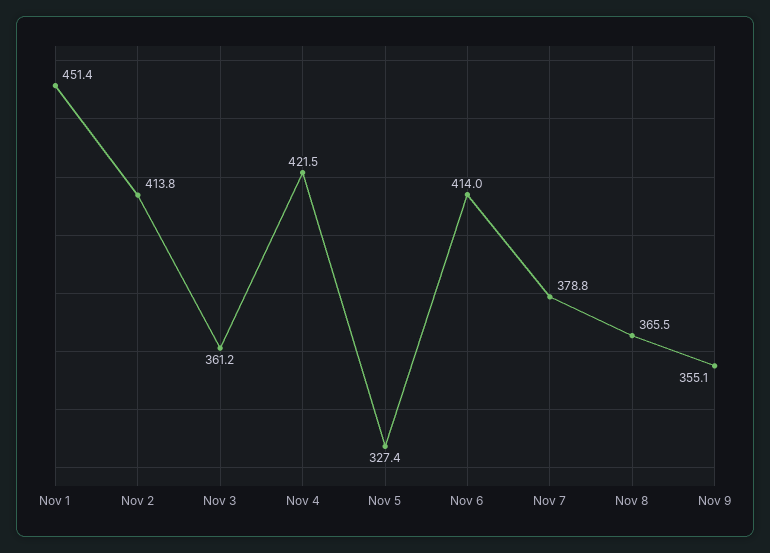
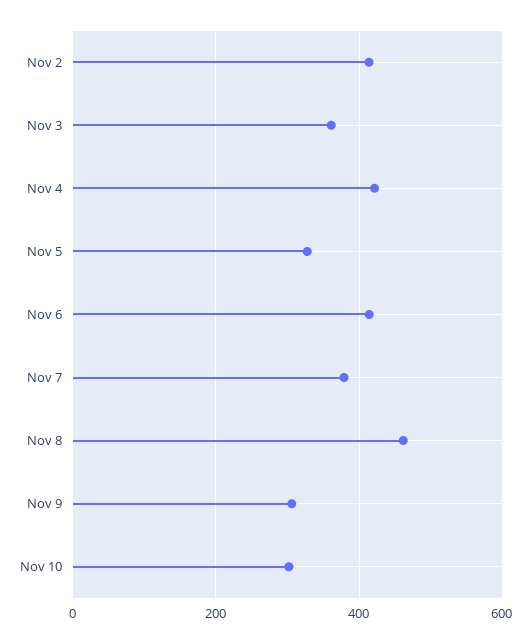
Nov 1: 451.4 -> none
Nov 8: 365.5 -> 460
Nov 9: 355.1 -> 300
Nov 10: none -> 300

